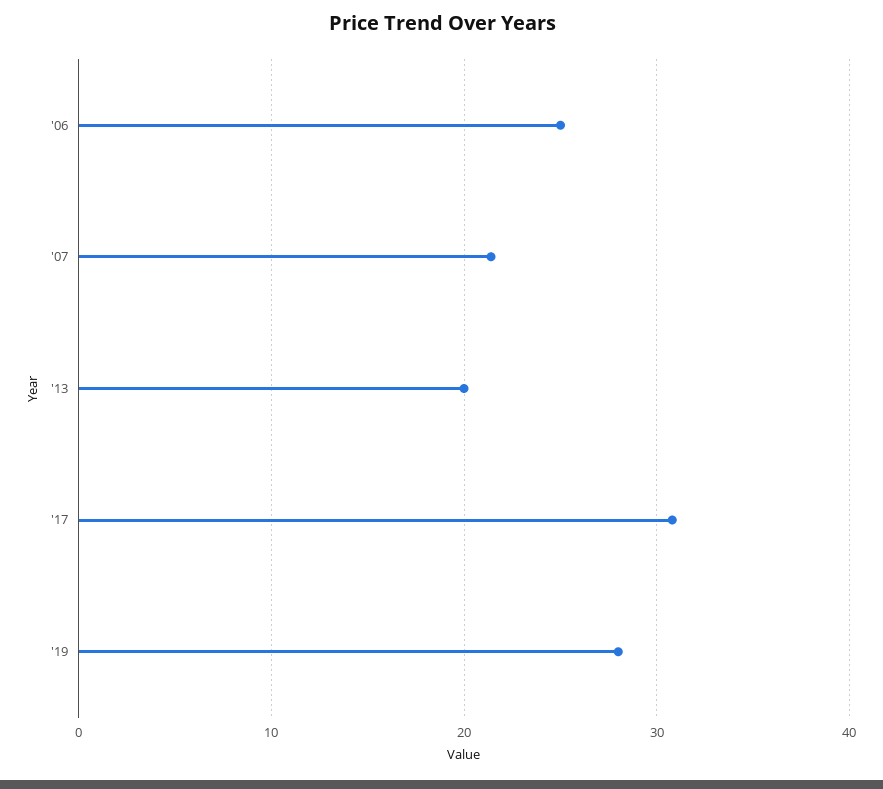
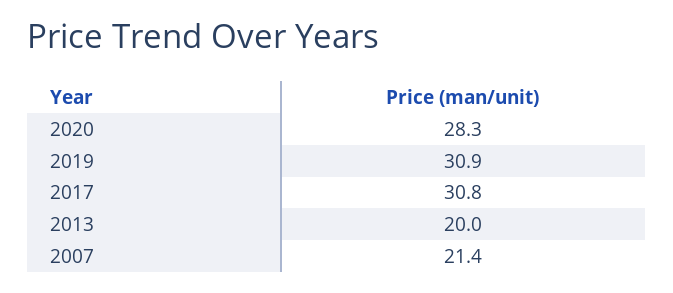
'06: 25 -> none
'19: 28 -> 30.9
2020: none -> 28.3

